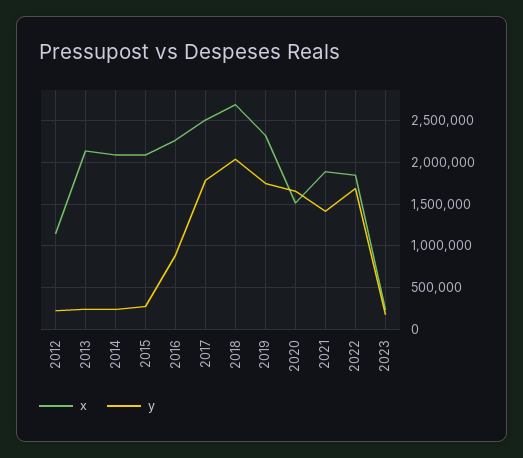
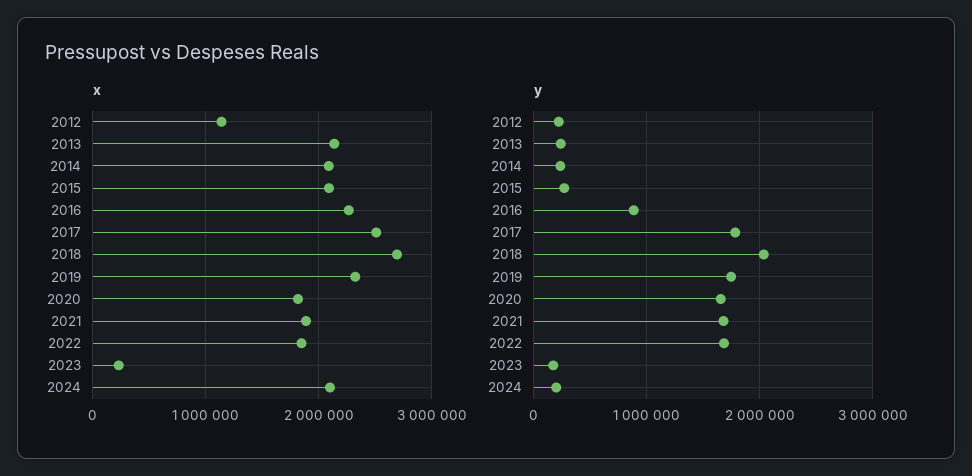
x, 2020: 1500000 -> 1800000
y, 2021: 1400000 -> 1700000
x, 2024: none -> 2100000
y, 2024: none -> 200000

